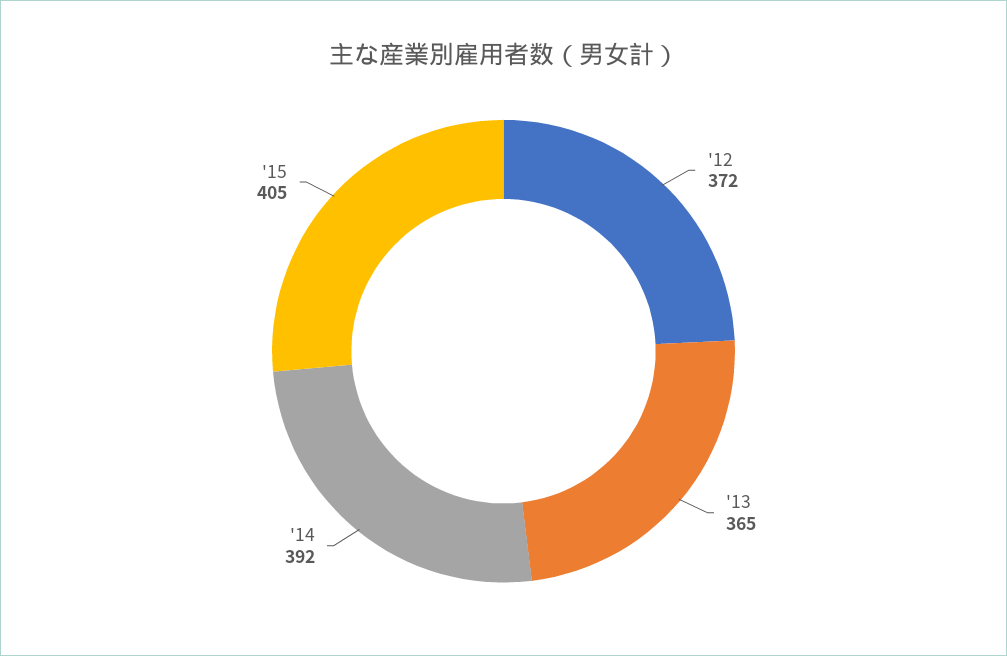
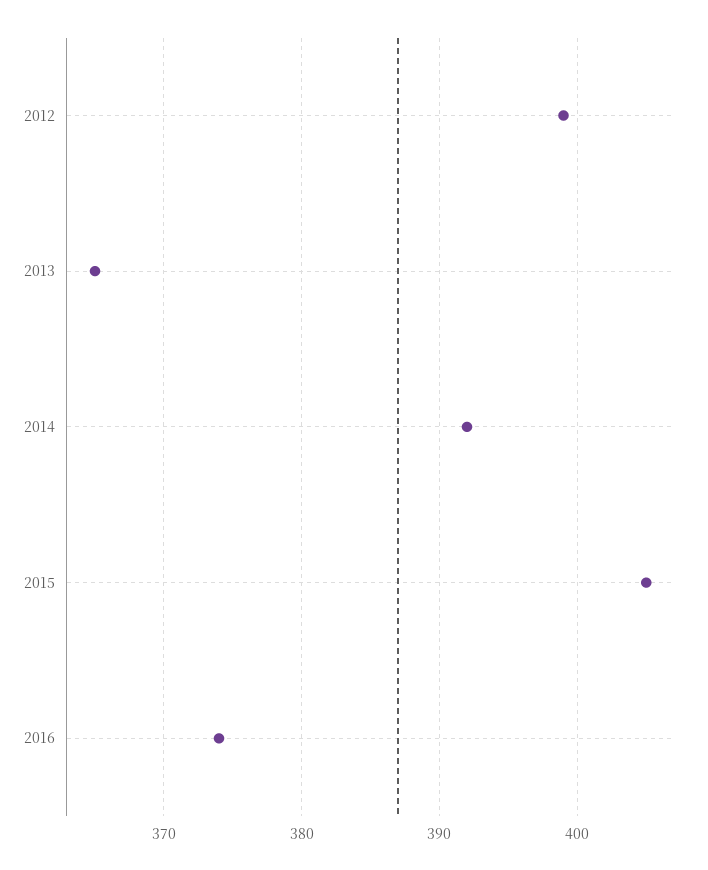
'12: 372 -> 399
2016: none -> 374

